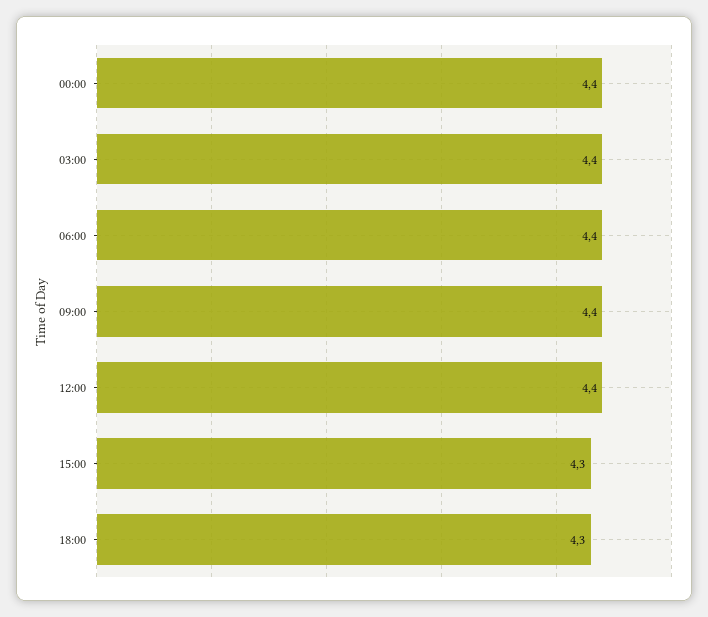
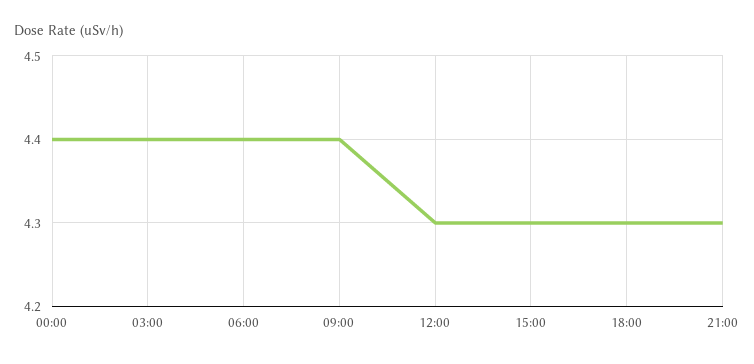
12:00: 4.4 -> 4.3
21:00: none -> 4.3

